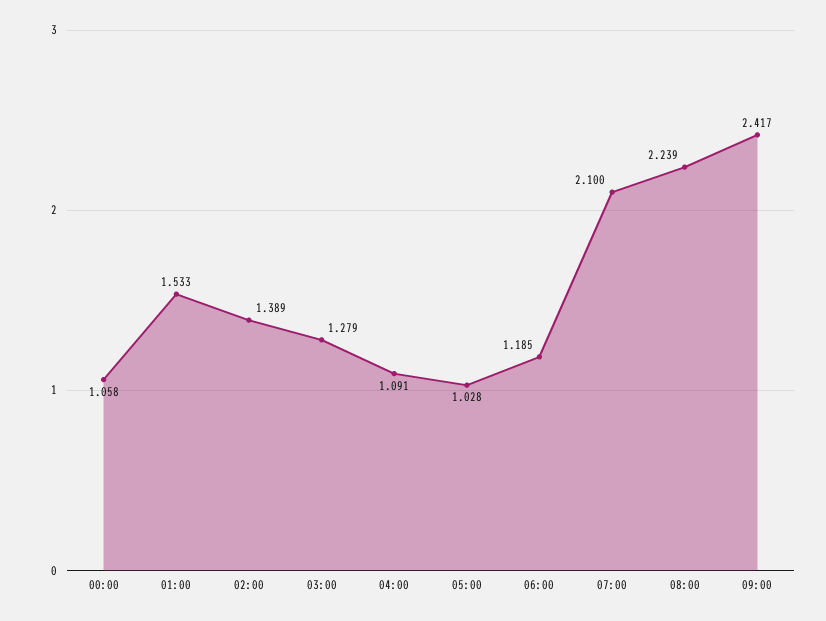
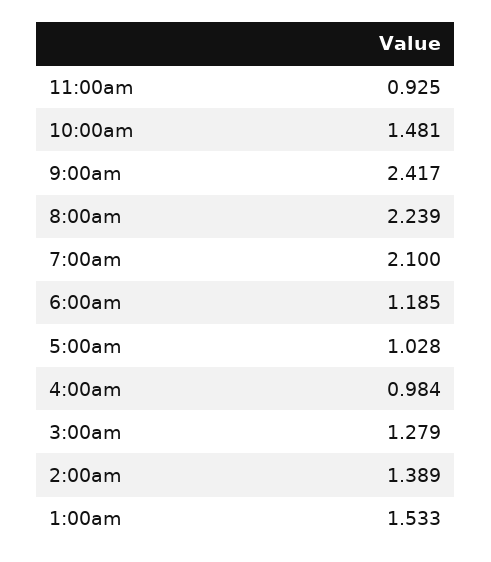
00:00: 1.058 -> none
04:00: 1.091 -> 0.984
11:00am: none -> 0.925
10:00am: none -> 1.481

